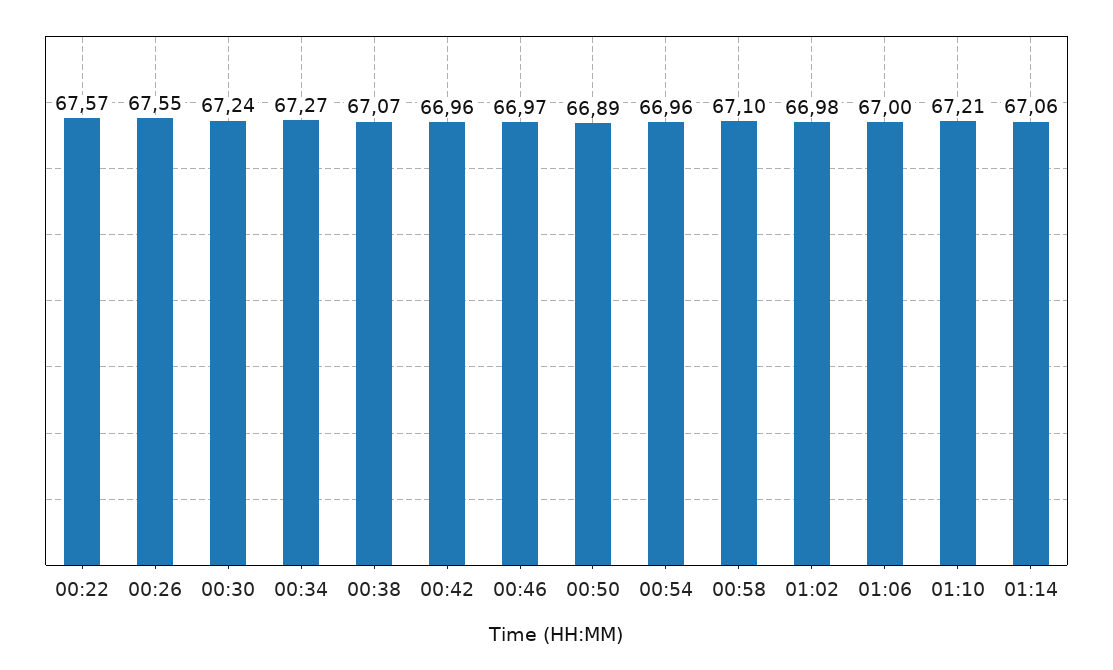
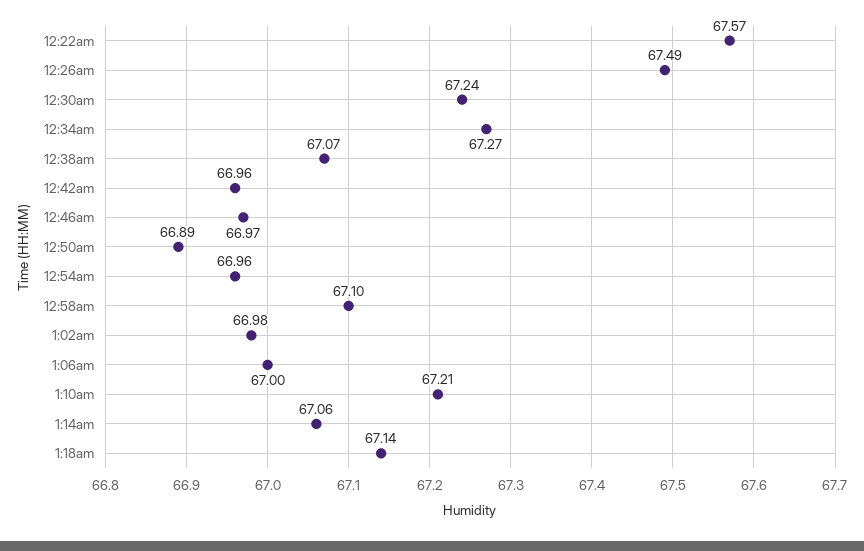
00:26: 67.55 -> 67.49
1:18am: none -> 67.14

